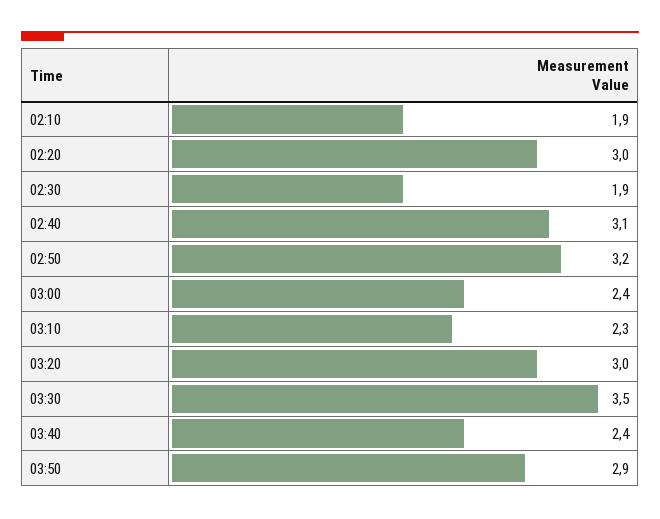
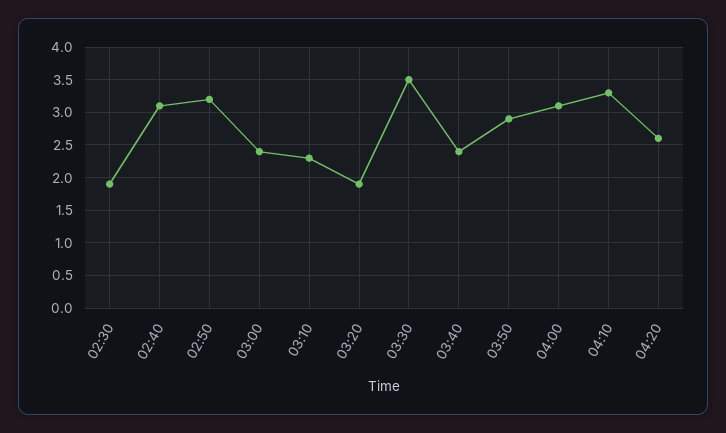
02:10: 1.9 -> none
02:20: 3 -> none
03:20: 3 -> 1.9
04:00: none -> 3.1
04:10: none -> 3.3
04:20: none -> 2.6

